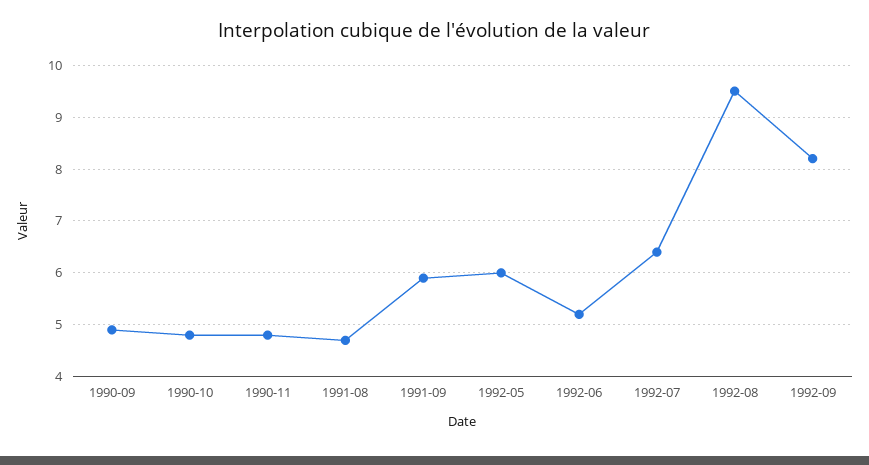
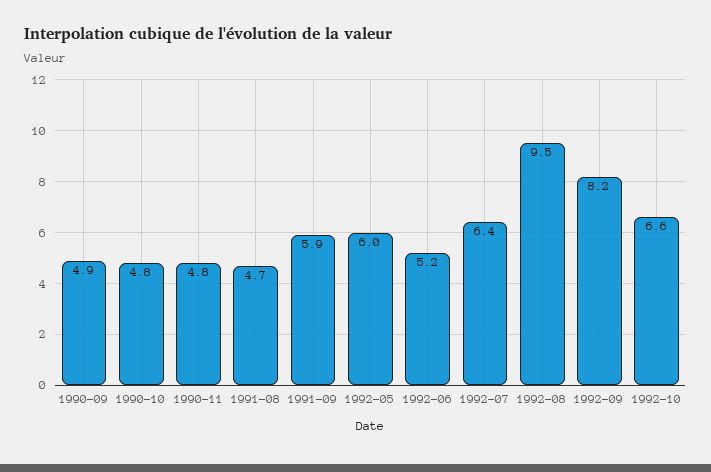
1992-10: none -> 6.6

